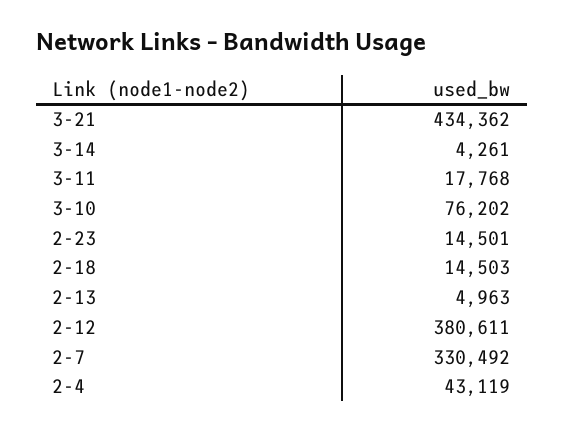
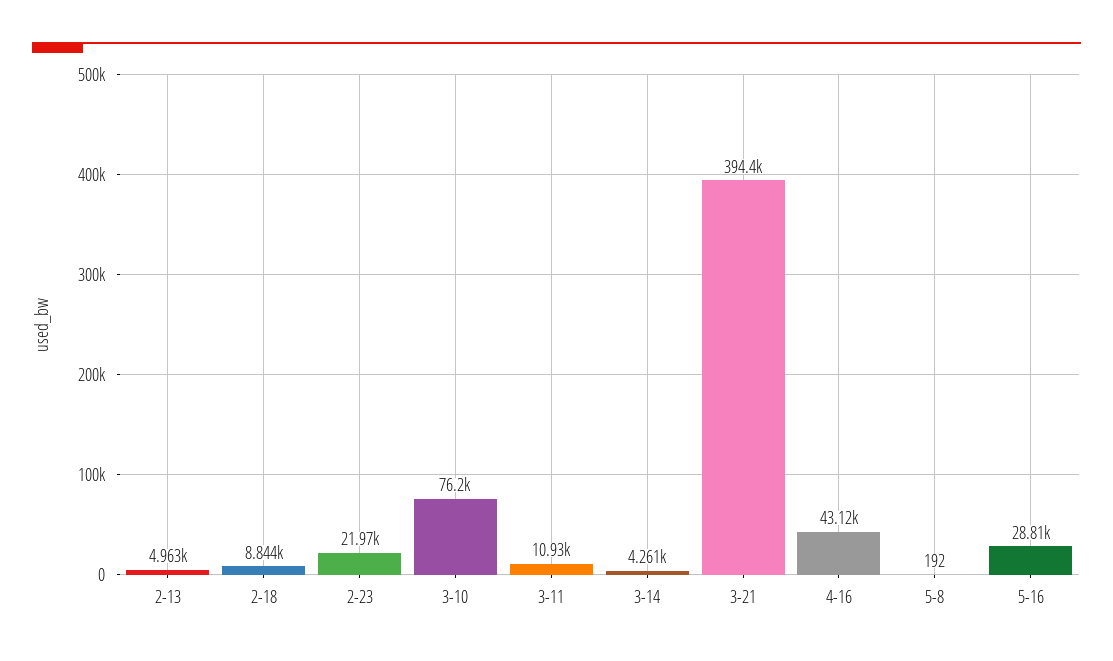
3-21: 434362 -> 394400
3-11: 17768 -> 10930
2-23: 14501 -> 21970
2-18: 14503 -> 8844
2-12: 380611 -> none
2-7: 330492 -> none
2-4: 43119 -> none
4-16: none -> 43120
5-8: none -> 192
5-16: none -> 28810

